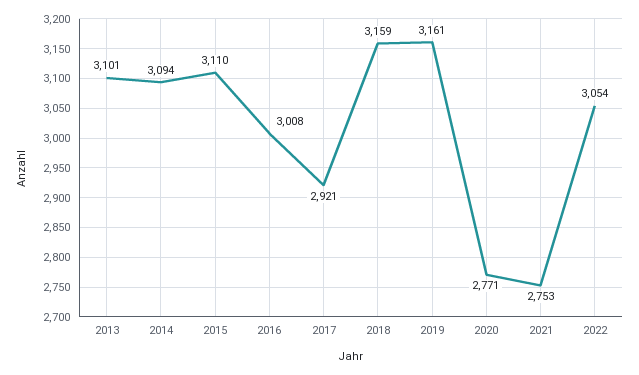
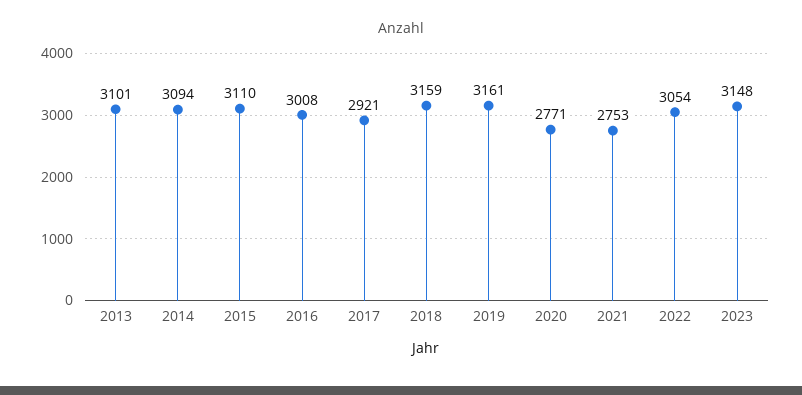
2023: none -> 3148

